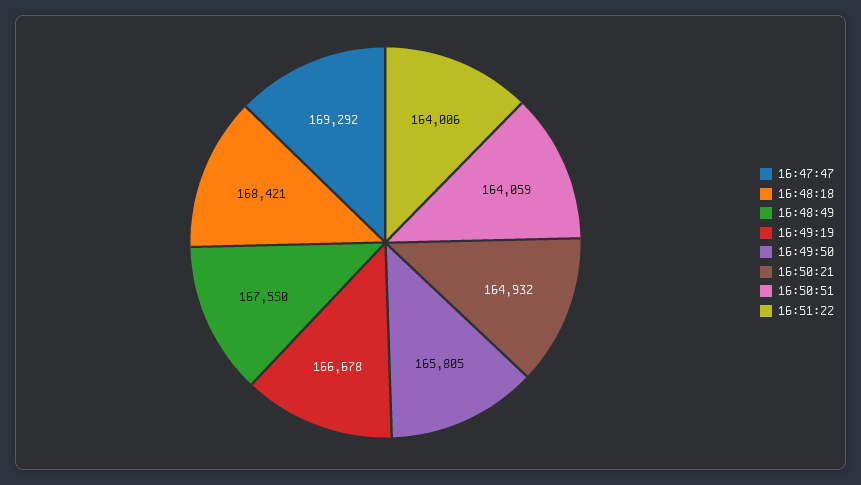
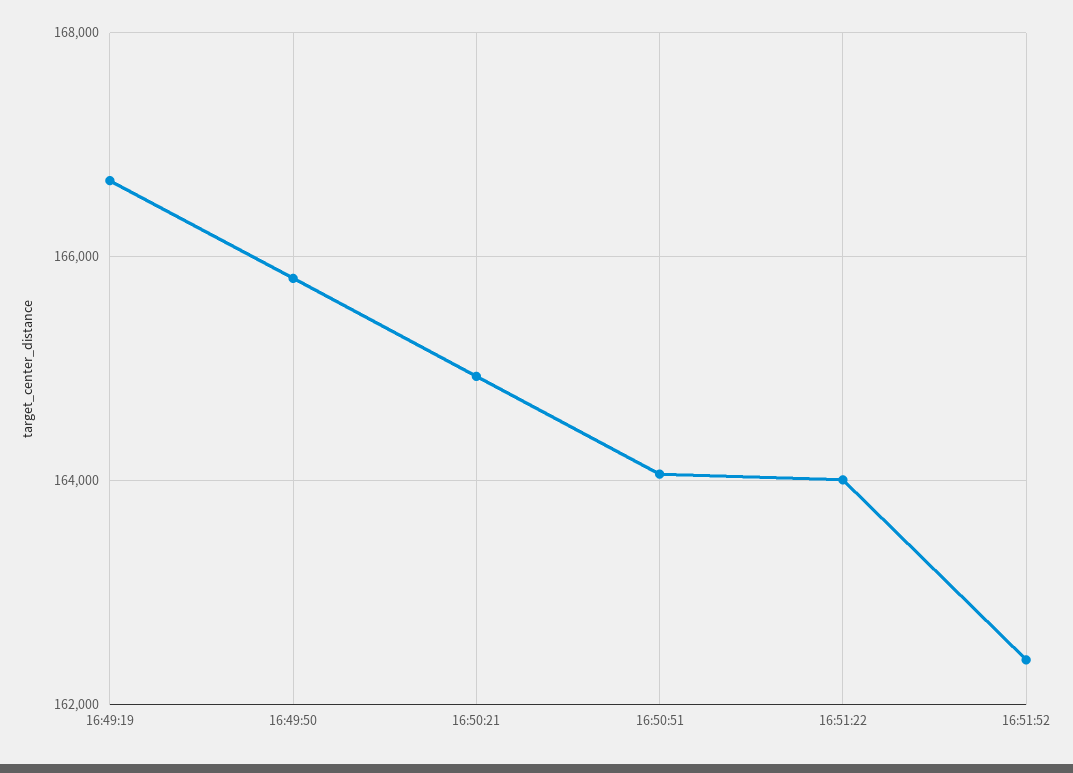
16:47:47: 169292 -> none
16:48:18: 168421 -> none
16:48:49: 167550 -> none
16:51:52: none -> 162400

